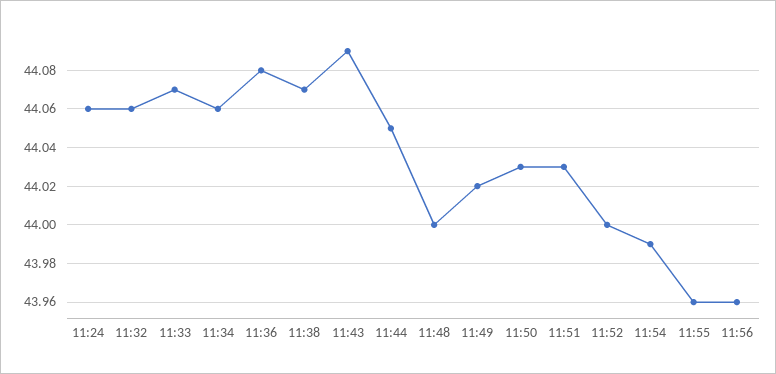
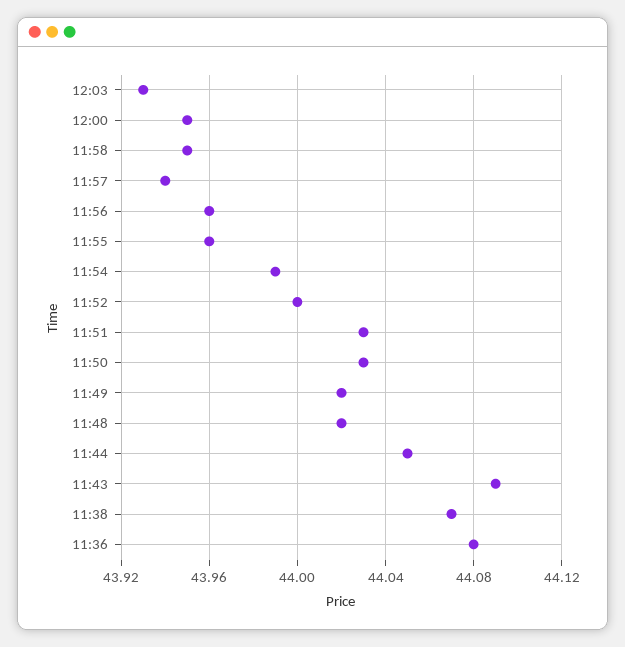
11:24: 44.06 -> none
11:32: 44.06 -> none
11:33: 44.07 -> none
11:34: 44.06 -> none
11:48: 44 -> 44.02
12:03: none -> 43.93
12:00: none -> 43.95
11:58: none -> 43.95
11:57: none -> 43.94

